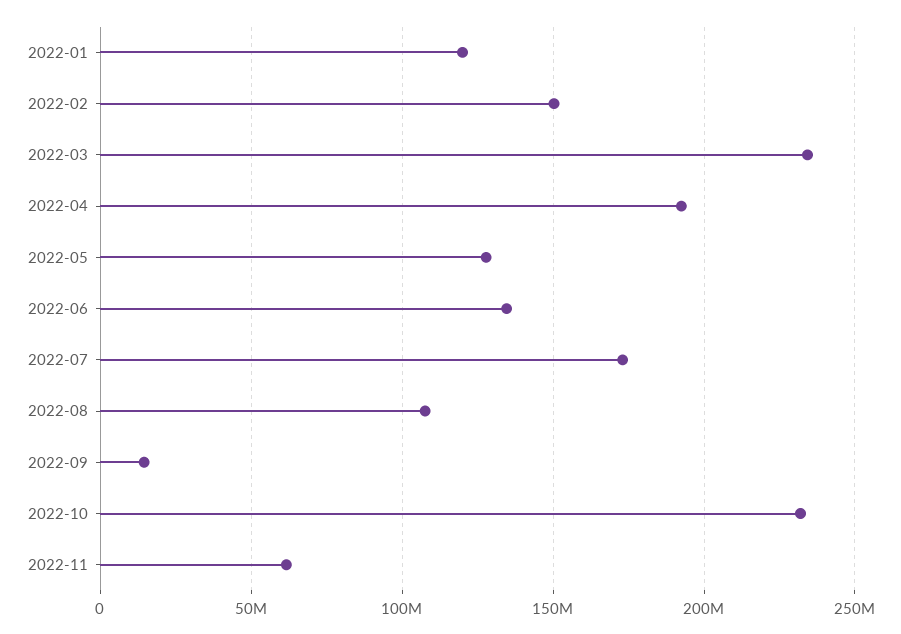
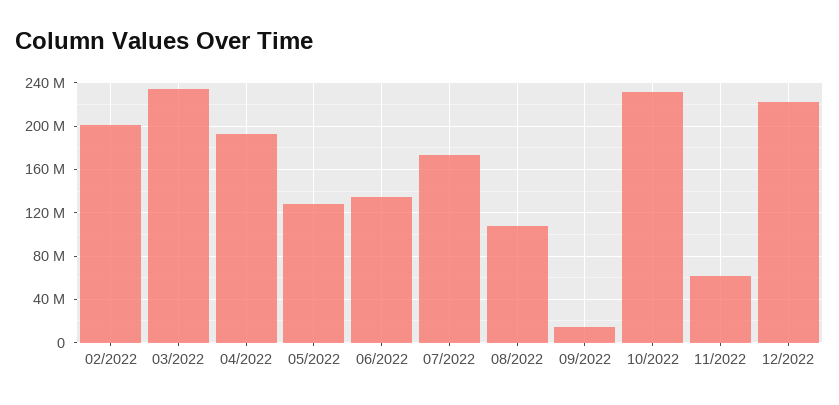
2022-01: 120000000 -> none
2022-02: 150000000 -> 200000000
12/2022: none -> 220000000

